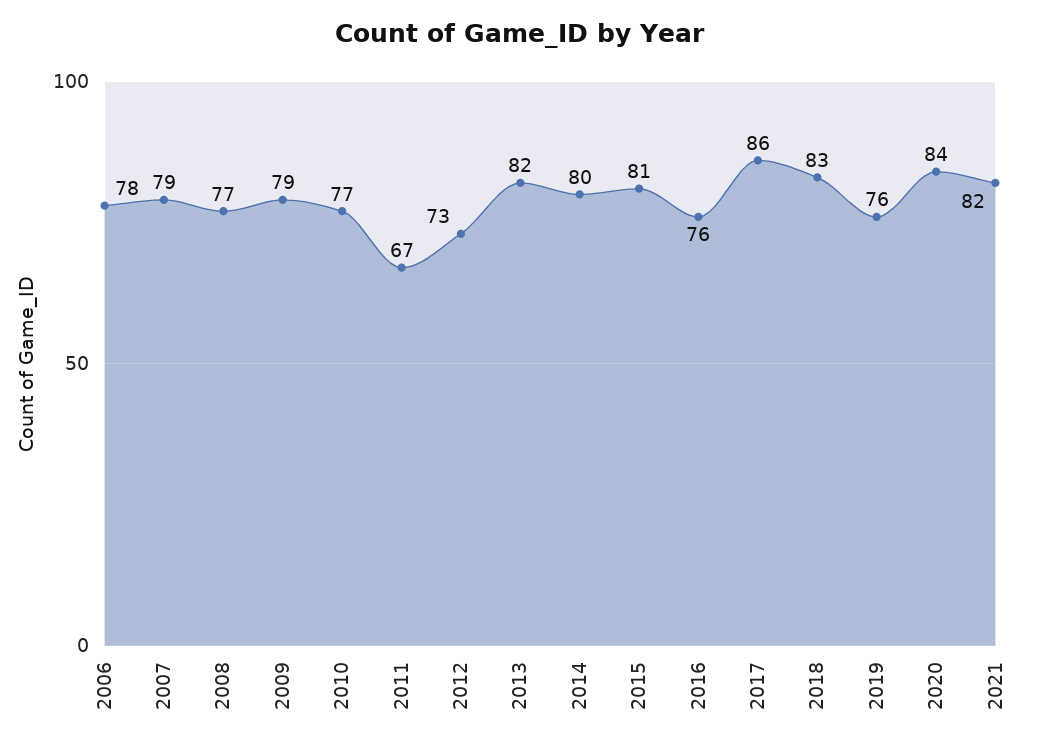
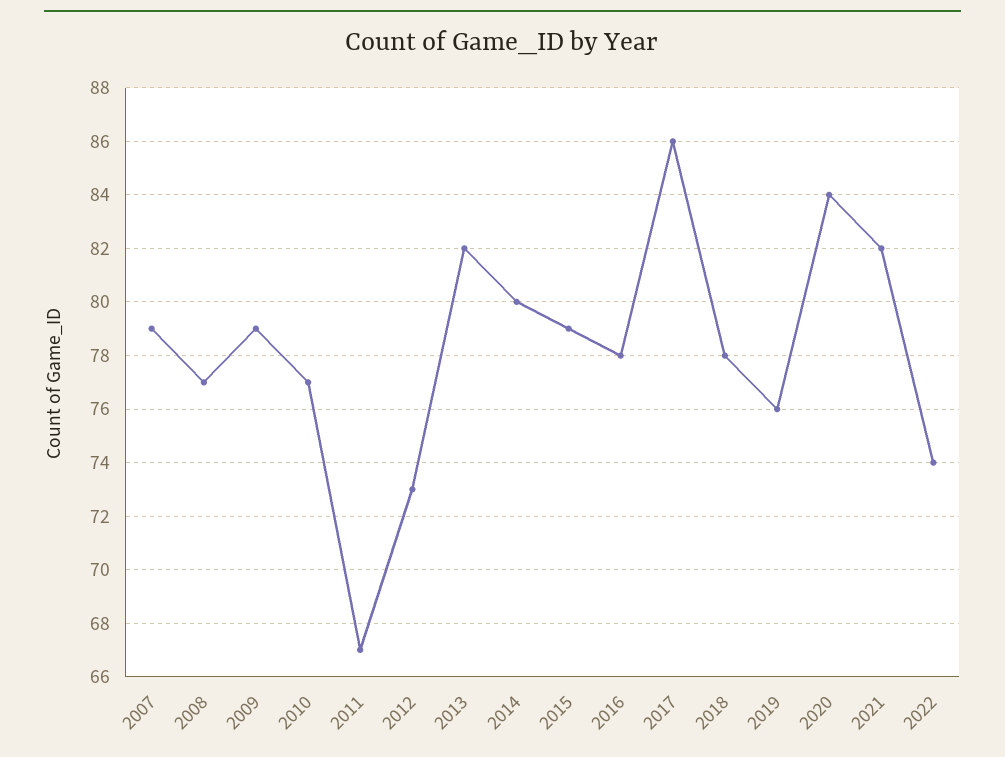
2006: 78 -> none
2015: 81 -> 79
2016: 76 -> 78
2018: 83 -> 78
2022: none -> 74

